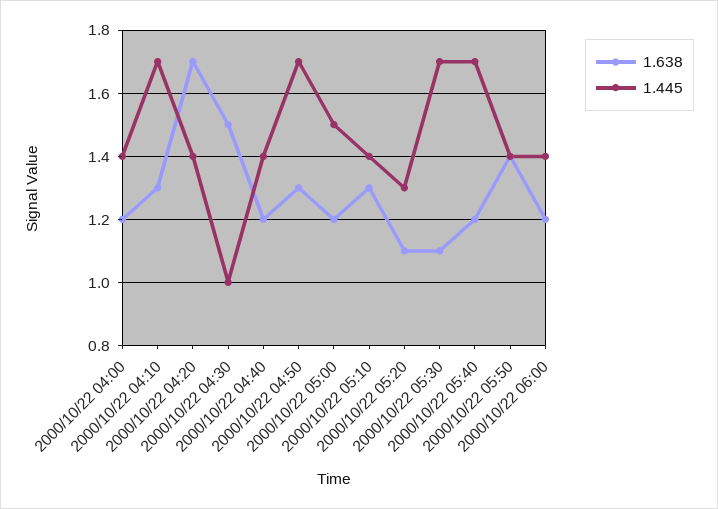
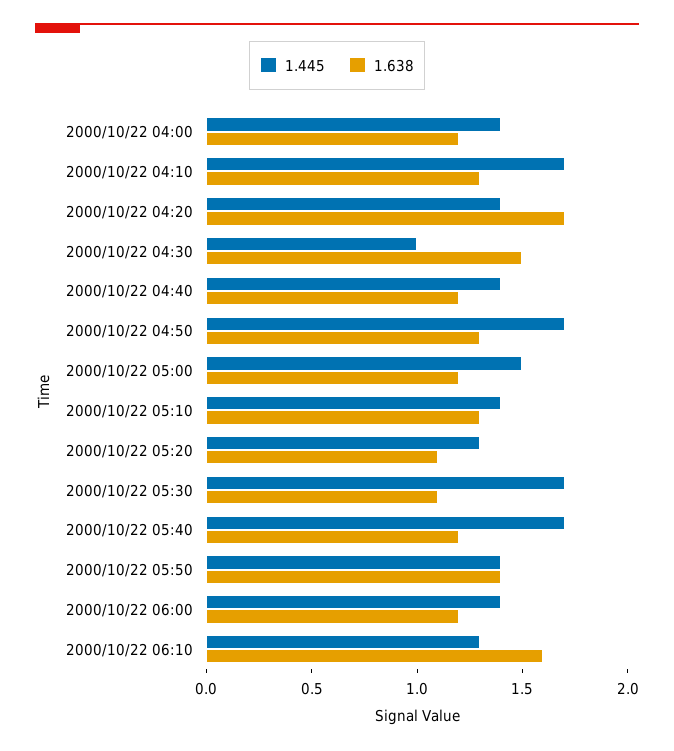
1.445, 2000/10/22 06:10: none -> 1.3
1.638, 2000/10/22 06:10: none -> 1.6

